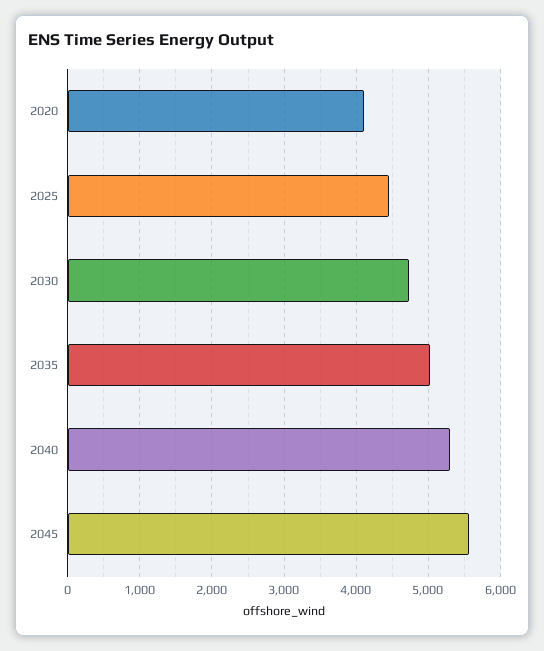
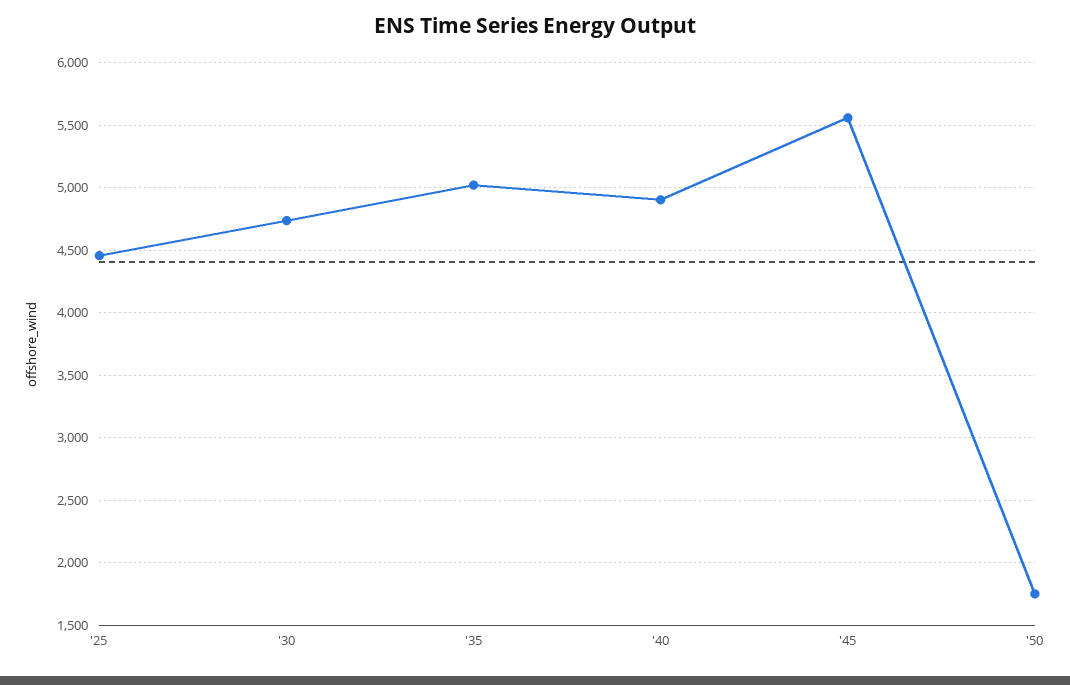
2020: 4100 -> none
2040: 5300 -> 4900
'50: none -> 1750

